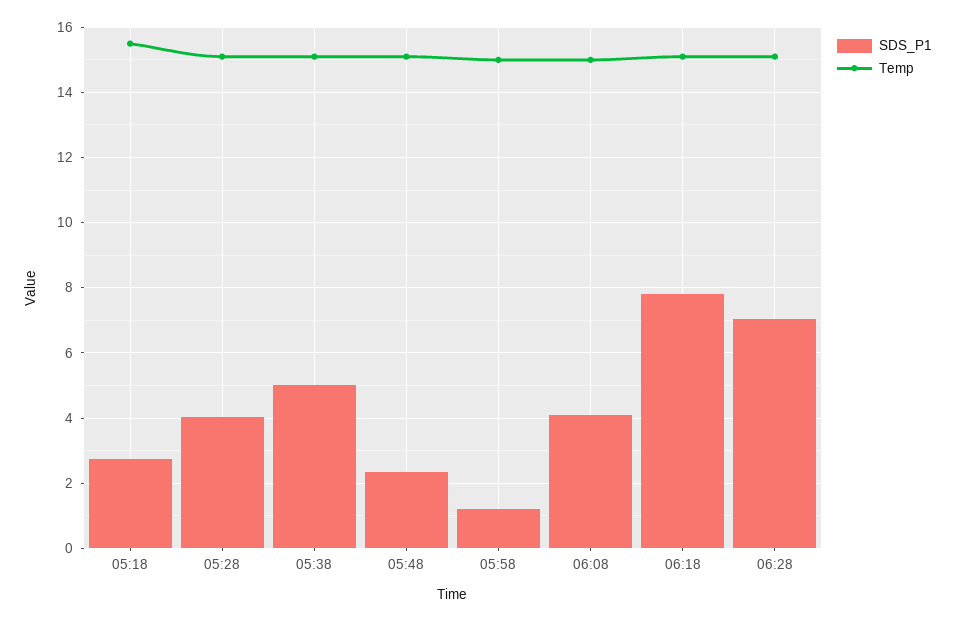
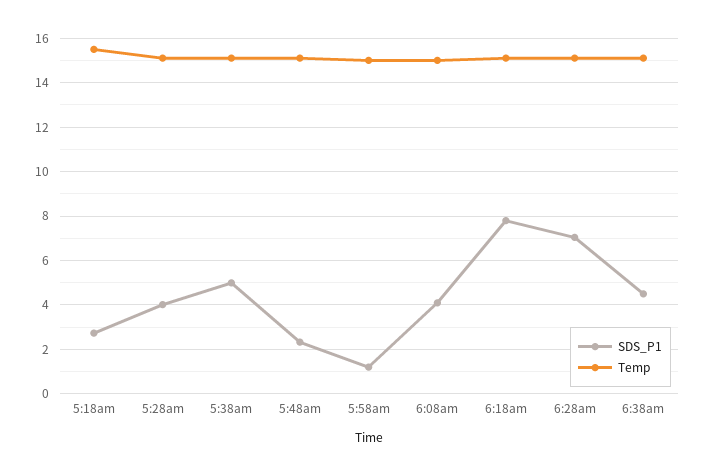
SDS_P1, 6:38am: none -> 4.5
Temp, 6:38am: none -> 15

